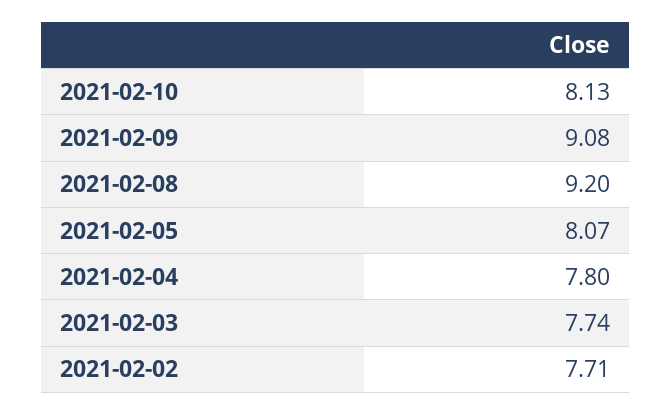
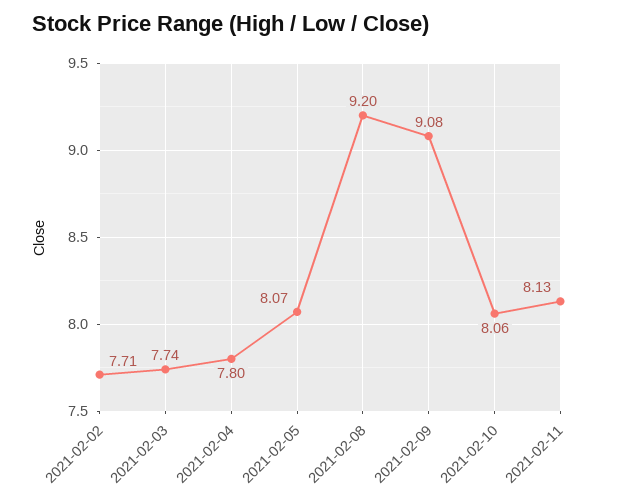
2021-02-10: 8.13 -> 8.06
2021-02-11: none -> 8.13

